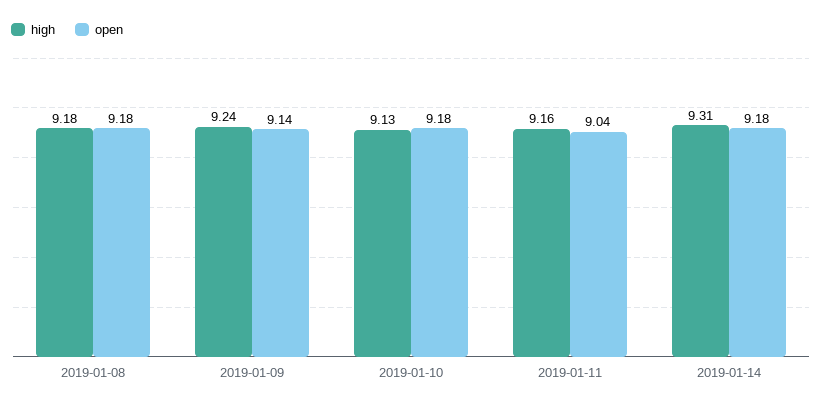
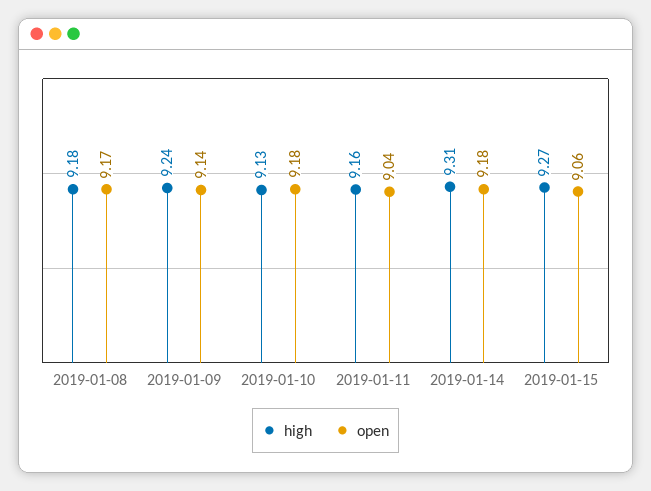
open, 2019-01-08: 9.18 -> 9.17
high, 2019-01-15: none -> 9.27
open, 2019-01-15: none -> 9.06

